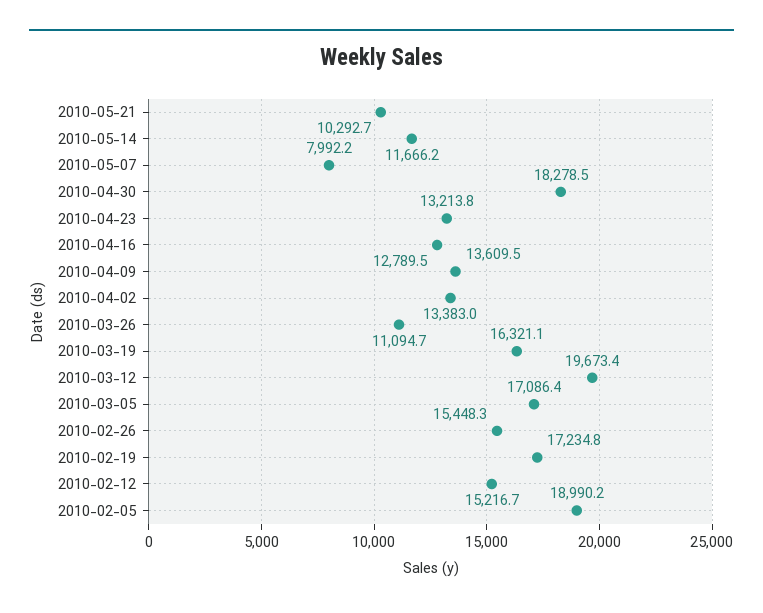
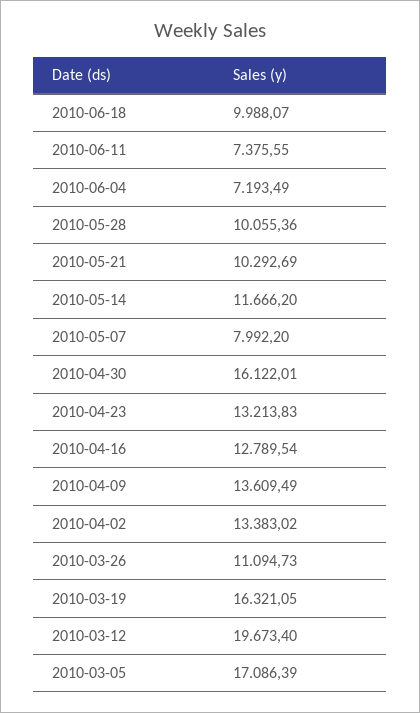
2010-04-30: 18278.5 -> 16122.01
2010-02-26: 15448.3 -> none
2010-02-19: 17234.8 -> none
2010-02-12: 15216.7 -> none
2010-02-05: 18990.2 -> none
2010-06-18: none -> 9988.07
2010-06-11: none -> 7375.55
2010-06-04: none -> 7193.49
2010-05-28: none -> 10055.36

